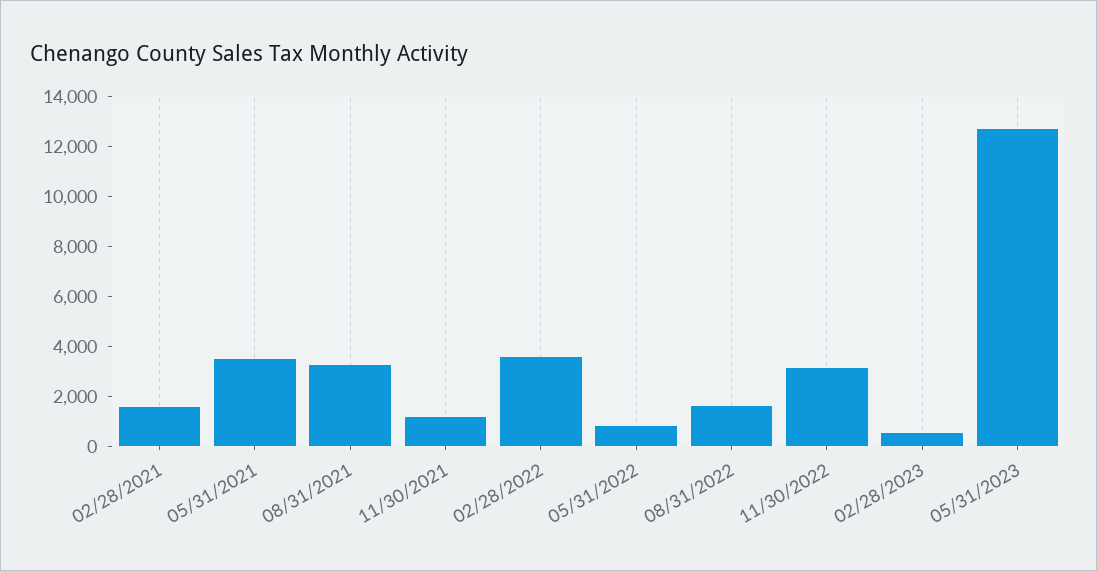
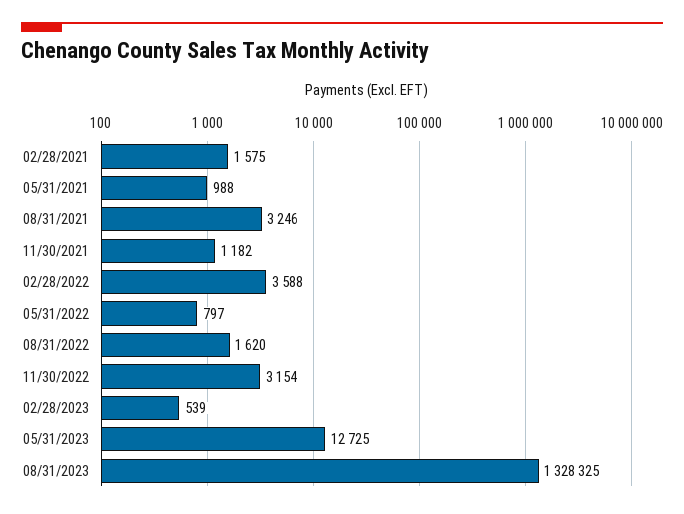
05/31/2021: 3500 -> 988
08/31/2023: none -> 1328325

